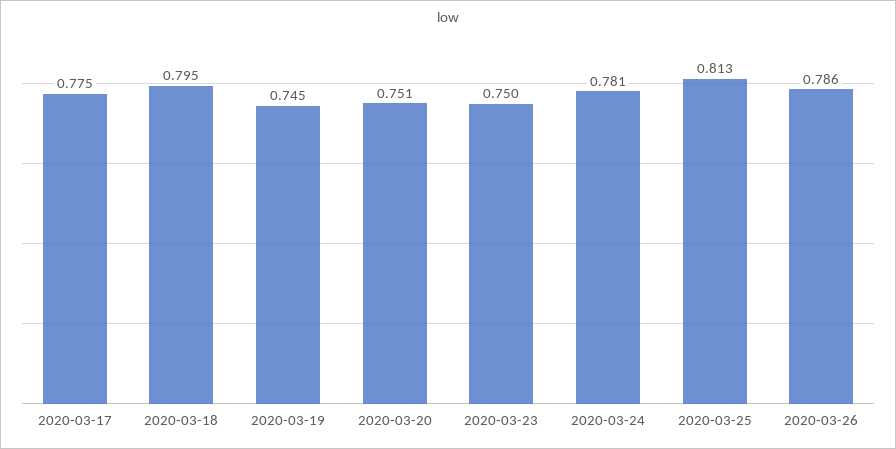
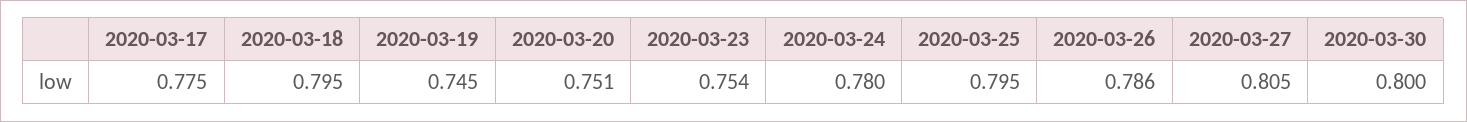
2020-03-23: 0.75 -> 0.754
2020-03-24: 0.781 -> 0.78
2020-03-25: 0.813 -> 0.795
2020-03-27: none -> 0.805
2020-03-30: none -> 0.8

